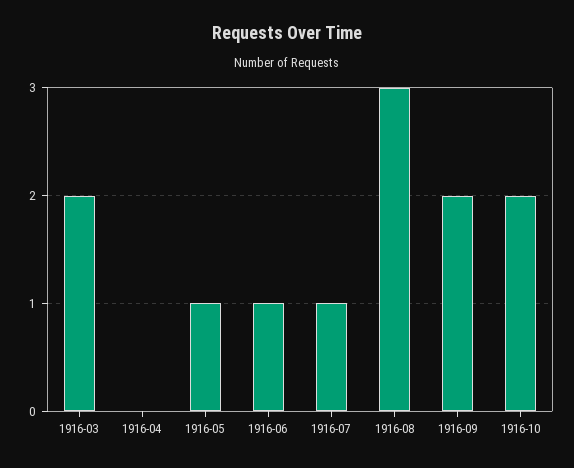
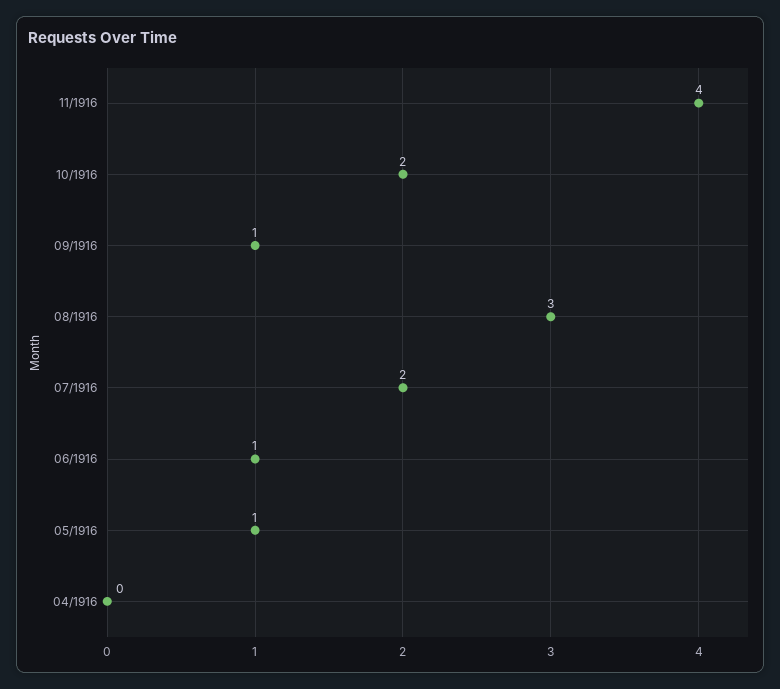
1916-03: 2 -> none
1916-07: 1 -> 2
1916-09: 2 -> 1
11/1916: none -> 4

